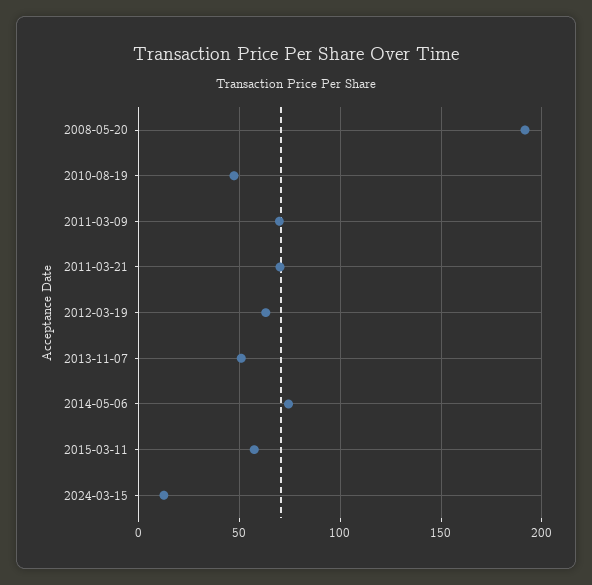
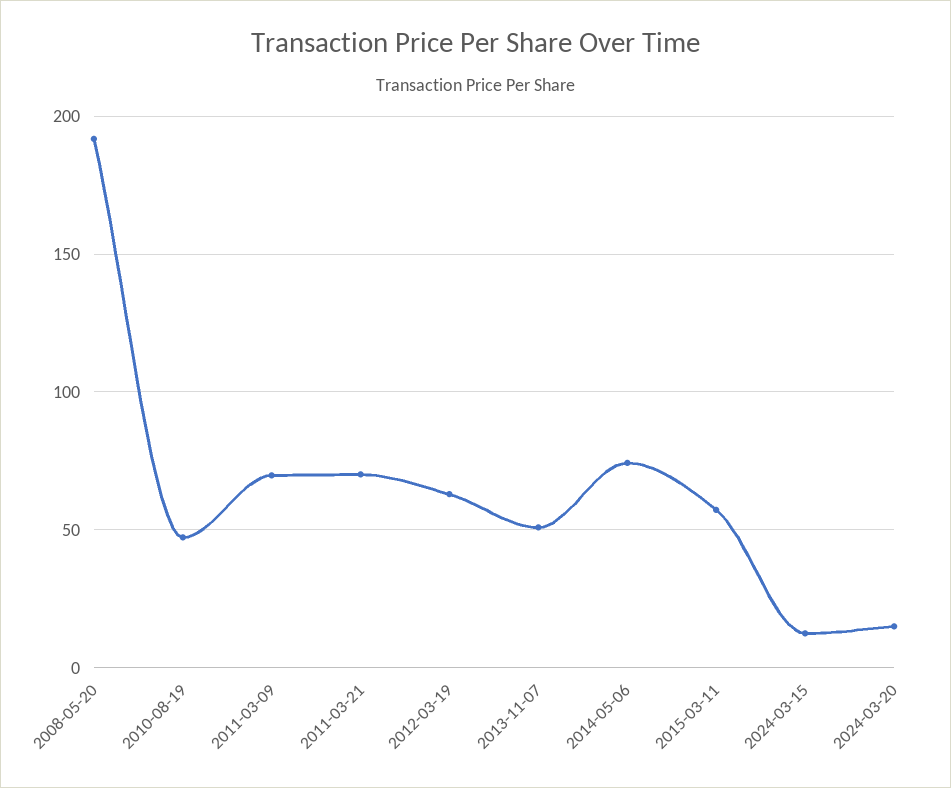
2024-03-20: none -> 15

